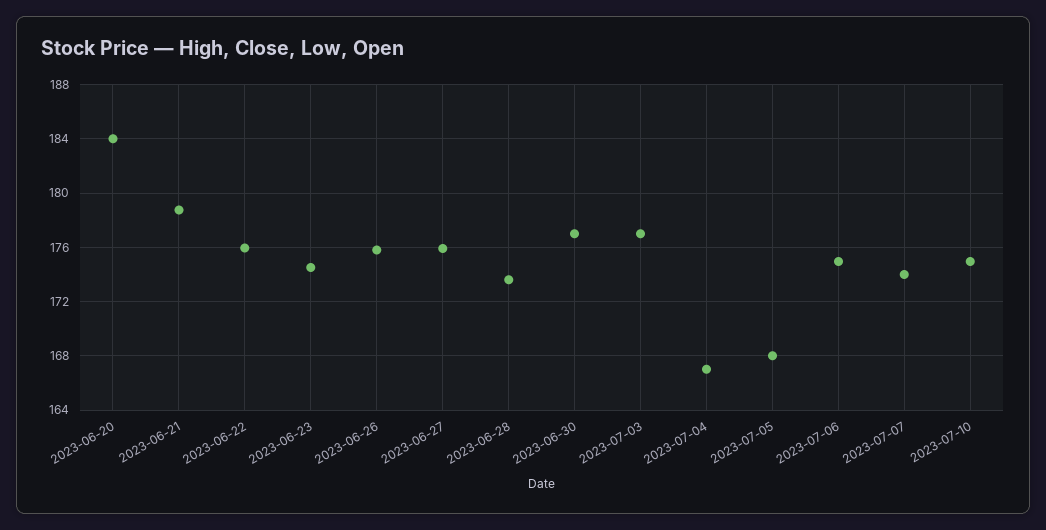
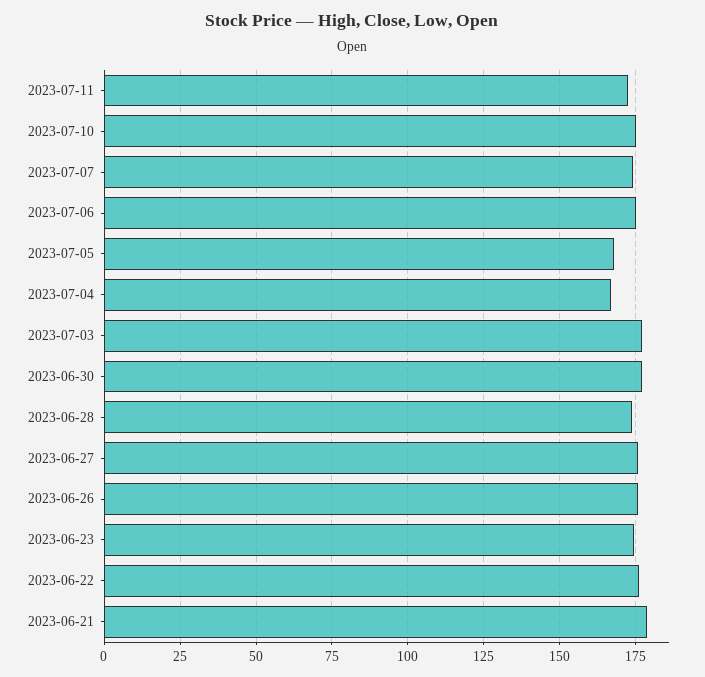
2023-06-20: 184 -> none
2023-07-11: none -> 172.5

